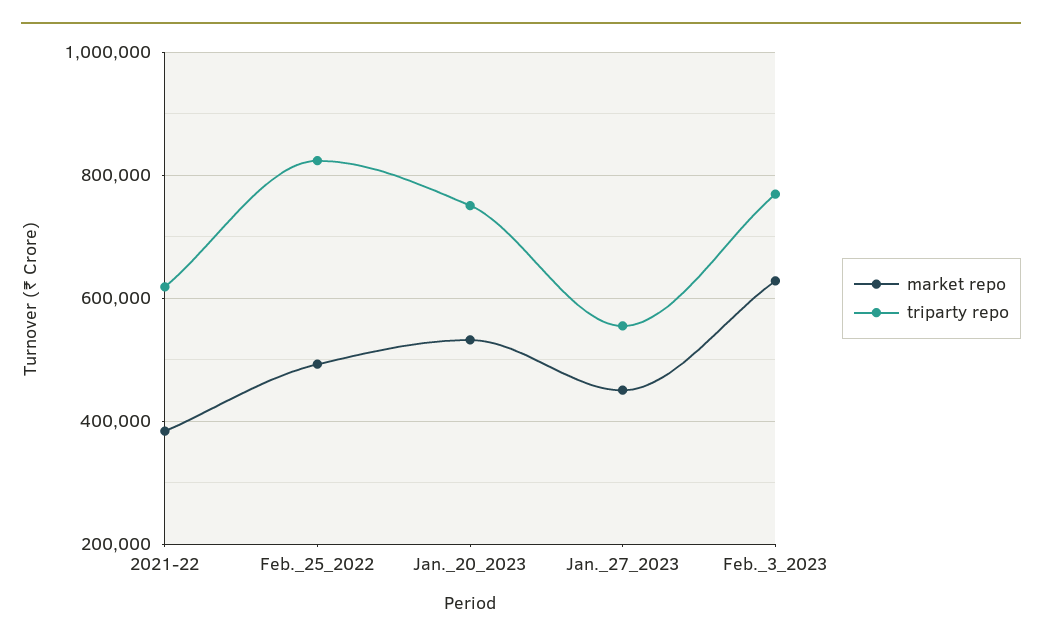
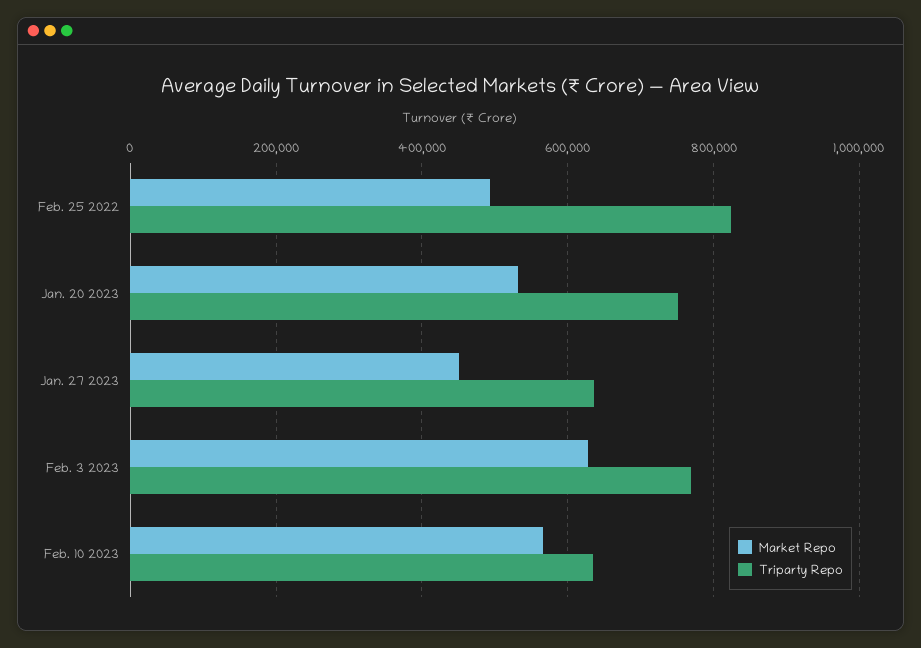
market repo, 2021-22: 380000 -> none
triparty repo, 2021-22: 620000 -> none
triparty repo, Jan._27_2023: 560000 -> 640000
market repo, Feb. 10 2023: none -> 560000
triparty repo, Feb. 10 2023: none -> 640000

